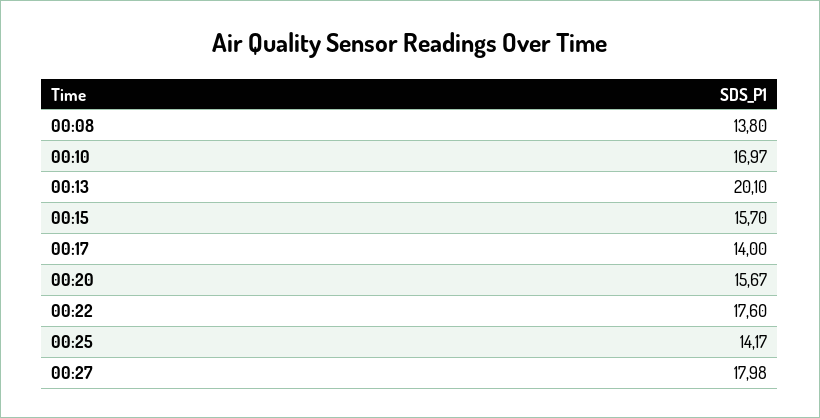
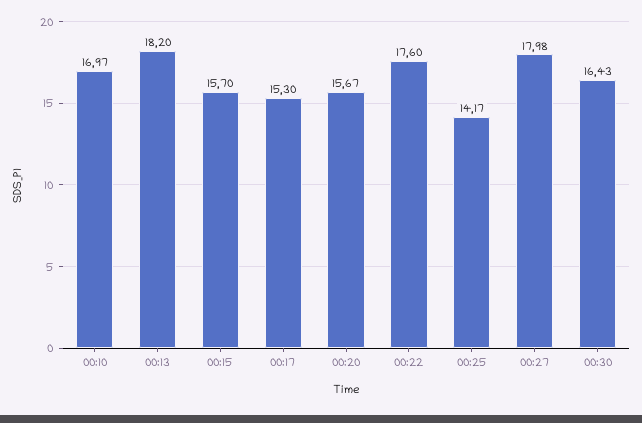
00:08: 13.8 -> none
00:13: 20.1 -> 18.2
00:17: 14 -> 15.3
00:30: none -> 16.43

